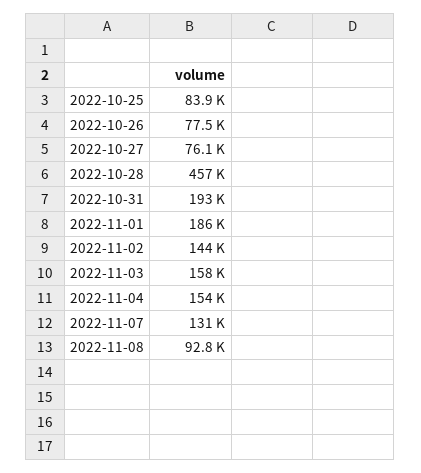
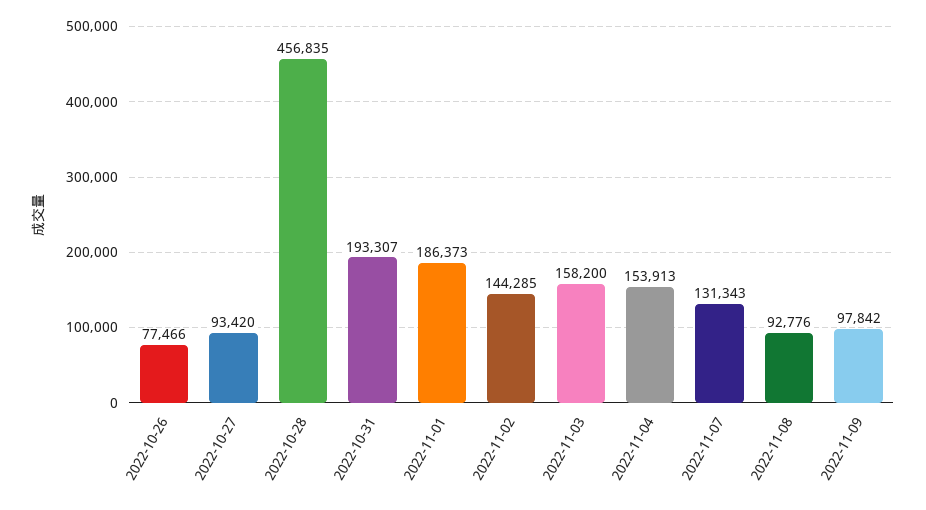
2022-10-25: 83900 -> none
2022-10-27: 76100 -> 93420
2022-11-09: none -> 97842

